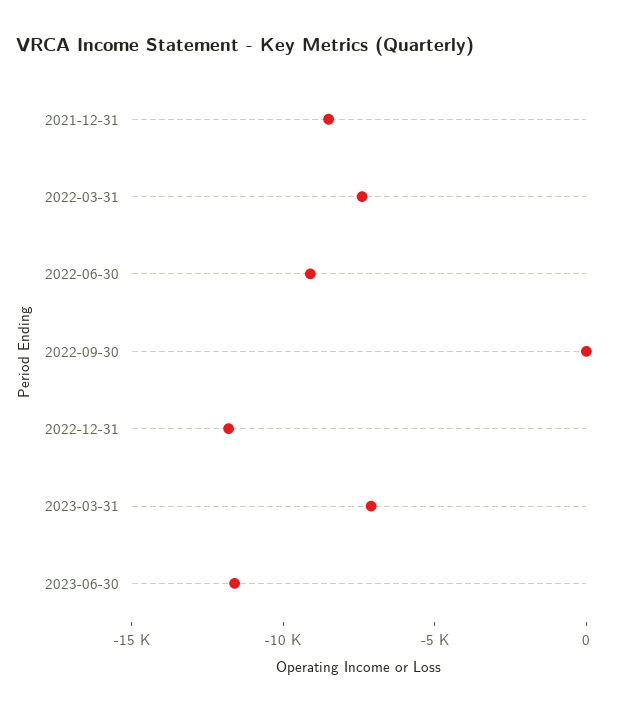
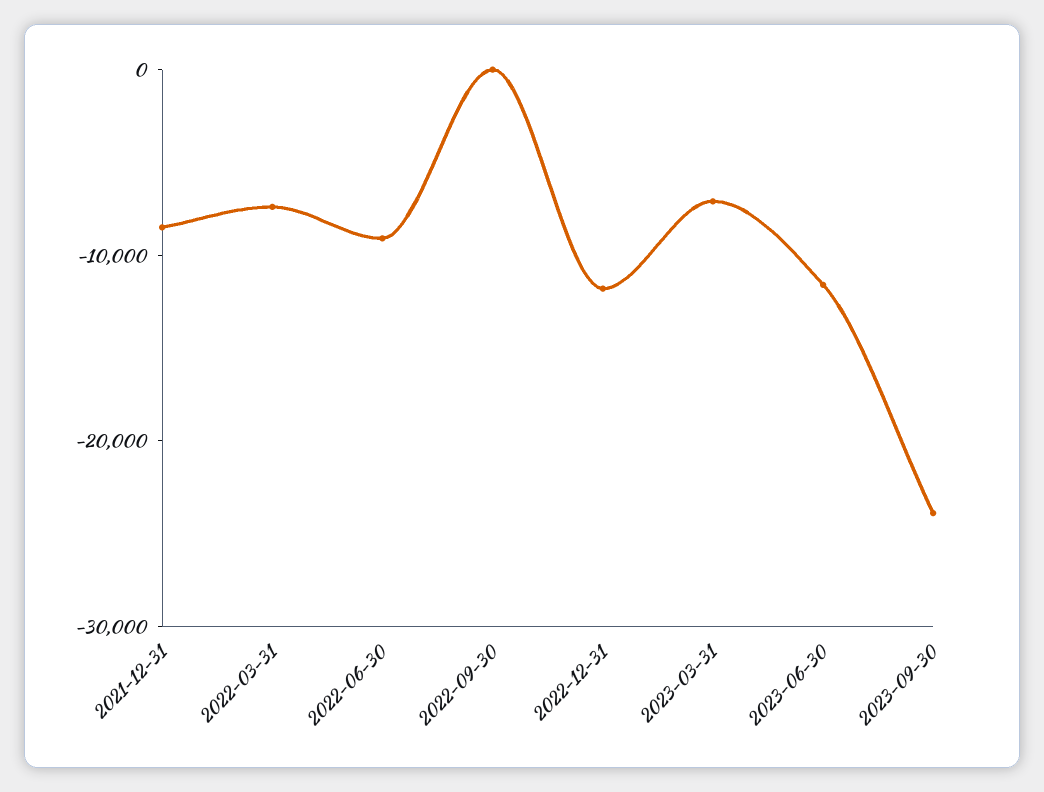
2023-09-30: none -> -24000

